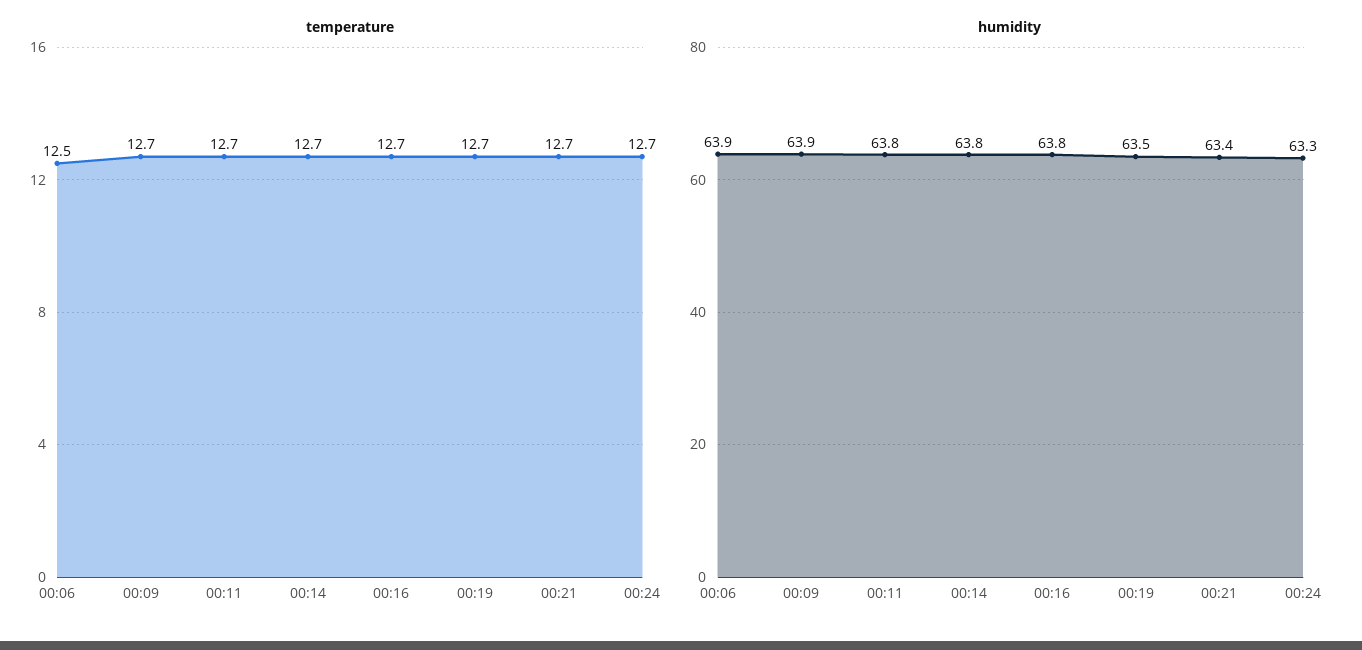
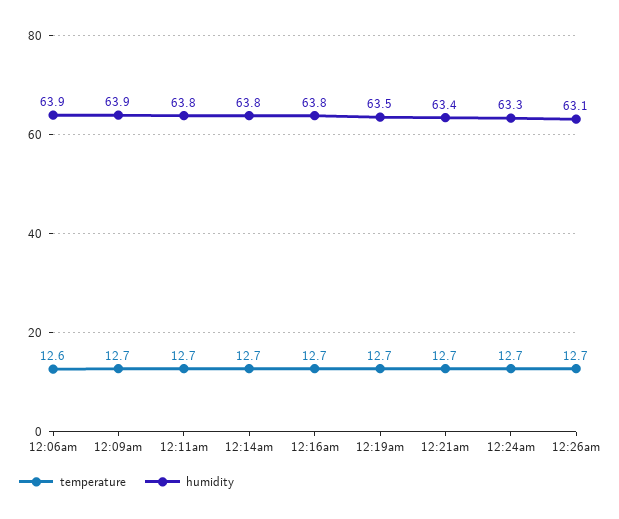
temperature, 00:06: 12.5 -> 12.6
temperature, 12:26am: none -> 12.7
humidity, 12:26am: none -> 63.1

